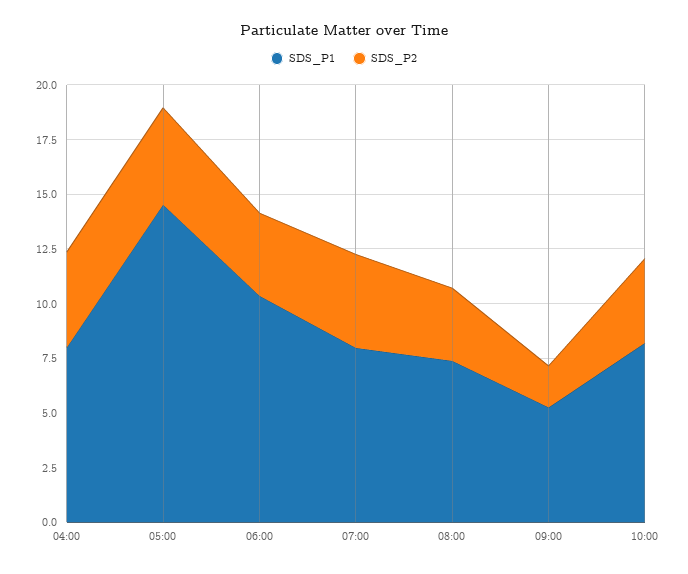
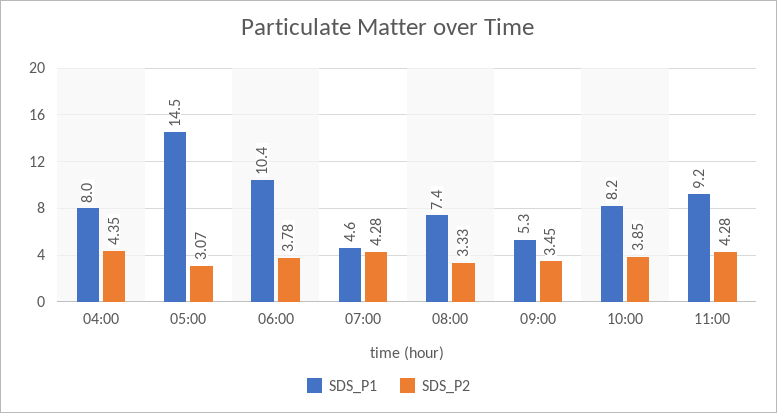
SDS_P2, 05:00: 4.5 -> 3.07
SDS_P1, 07:00: 8 -> 4.6
SDS_P2, 09:00: 2 -> 3.45
SDS_P1, 11:00: none -> 9.2
SDS_P2, 11:00: none -> 4.28

